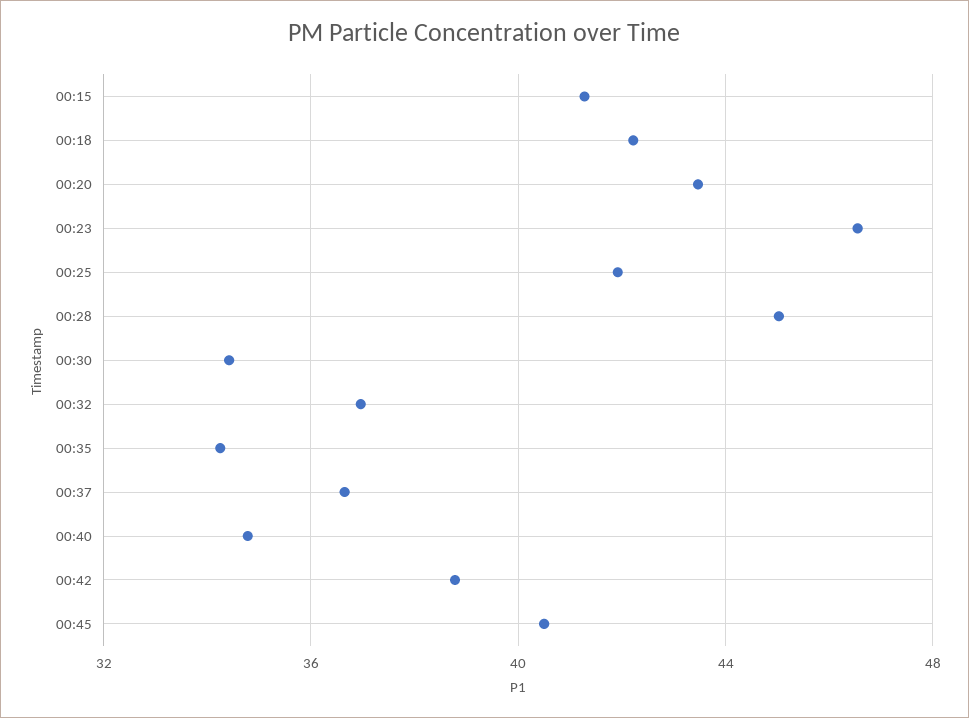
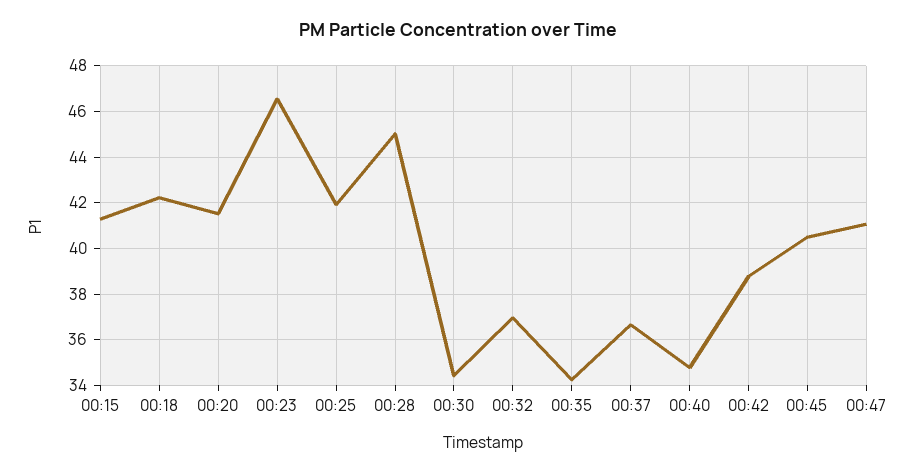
00:20: 43.5 -> 41.5
00:47: none -> 41

